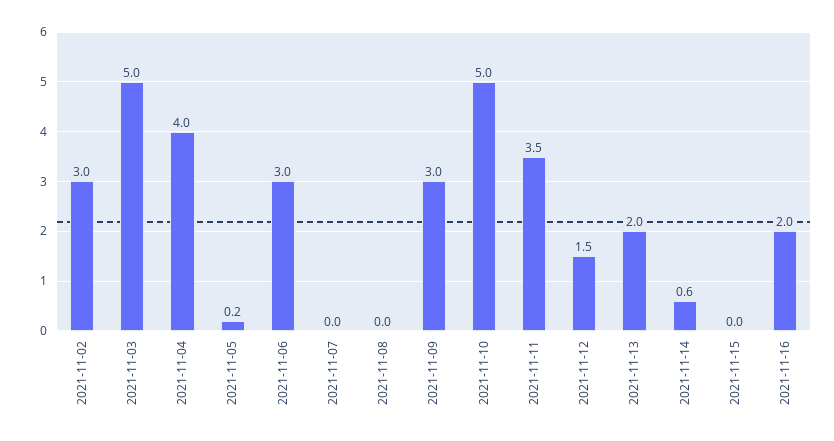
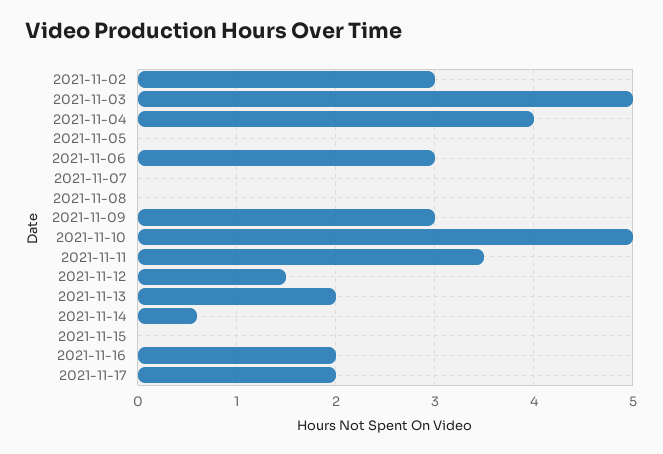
2021-11-05: 0.2 -> 0
2021-11-17: none -> 2

